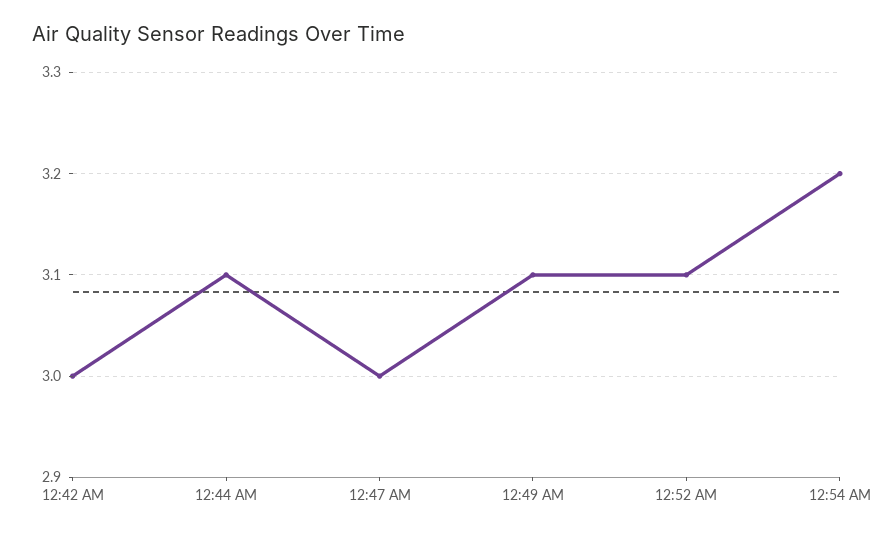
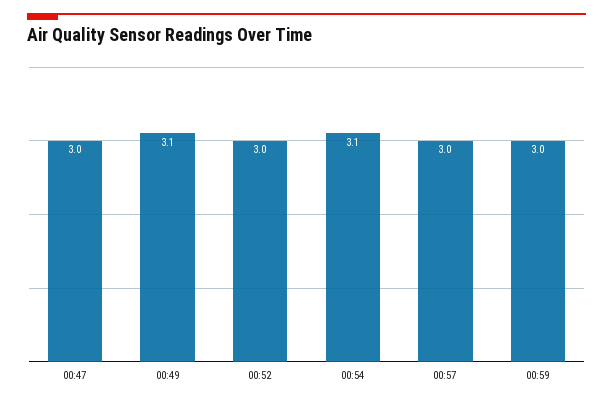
12:42 AM: 3 -> none
12:44 AM: 3.1 -> none
12:52 AM: 3.1 -> 3
12:54 AM: 3.2 -> 3.1
00:57: none -> 3
00:59: none -> 3

